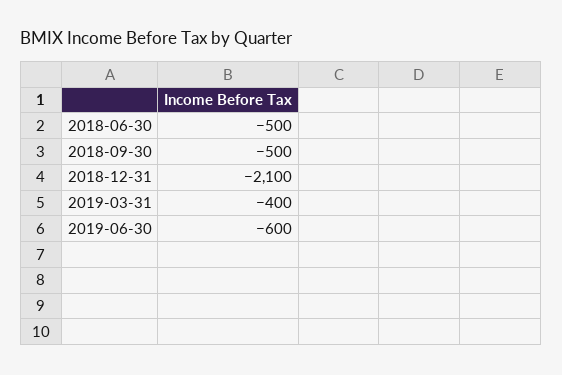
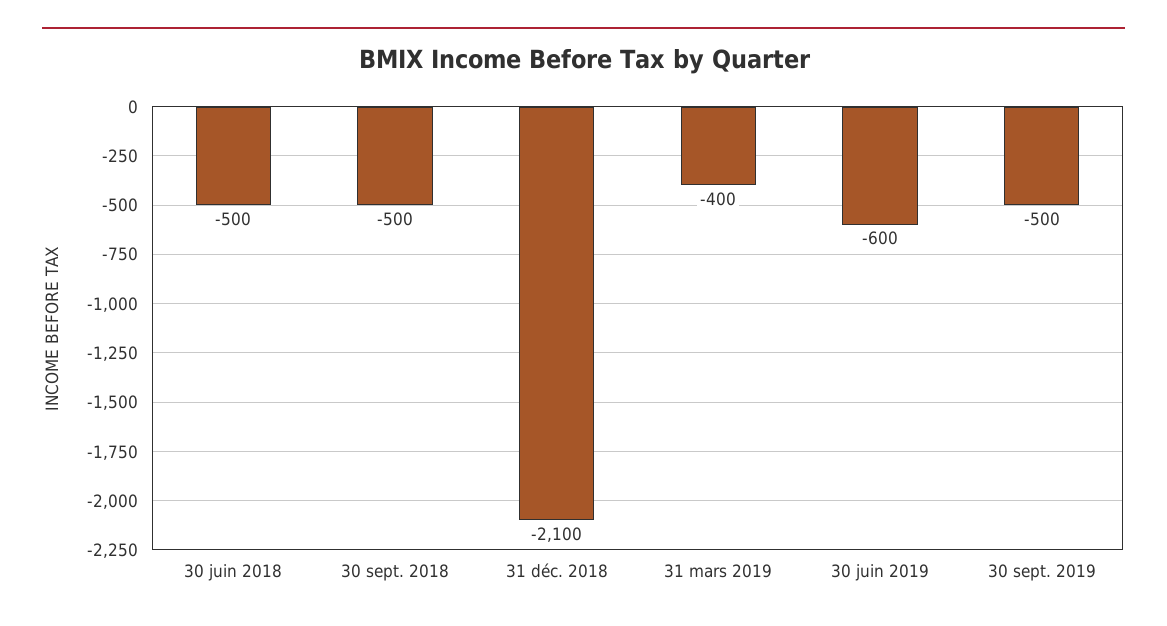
30 sept. 2019: none -> -500

